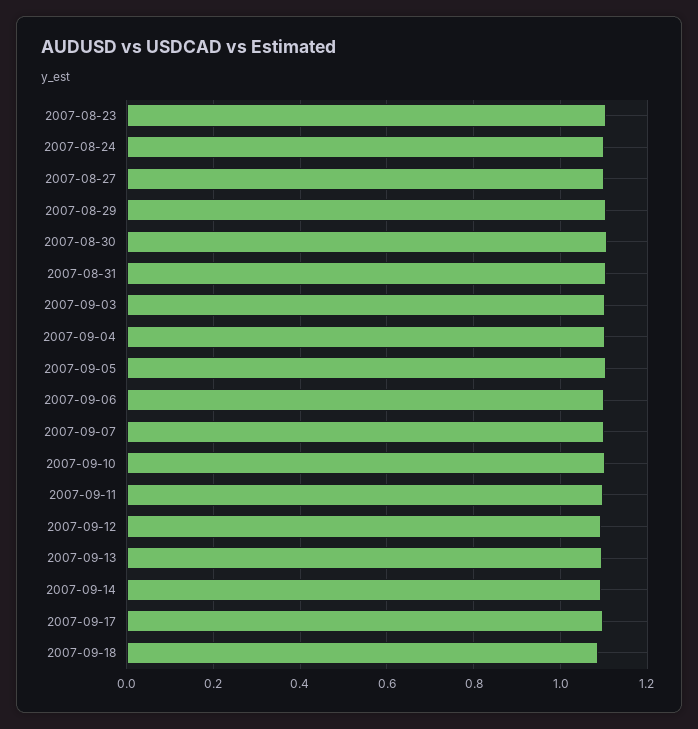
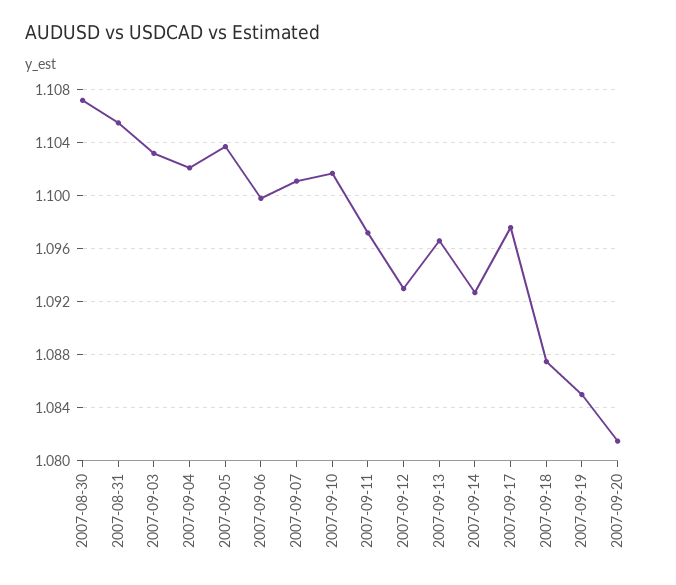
2007-08-23: 1.1 -> none
2007-08-24: 1.1 -> none
2007-08-27: 1.1 -> none
2007-08-29: 1.1 -> none
2007-09-19: none -> 1.085
2007-09-20: none -> 1.0815

